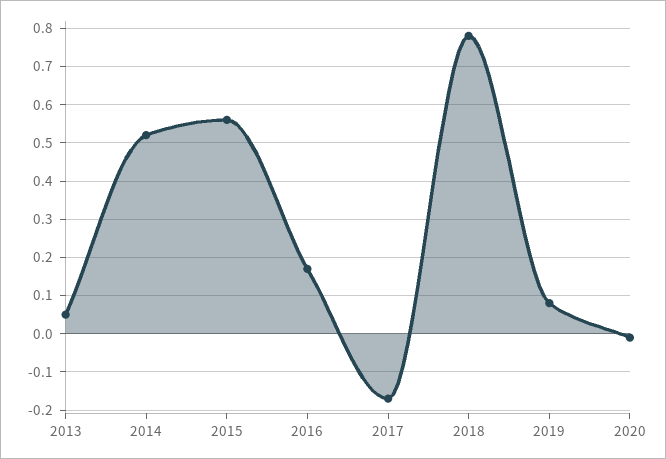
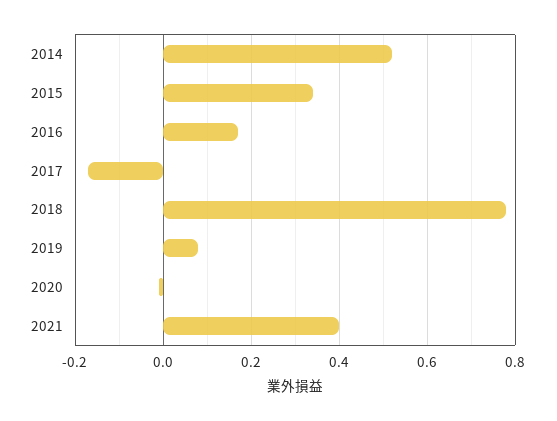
2013: 0.05 -> none
2015: 0.55 -> 0.35
2021: none -> 0.4

